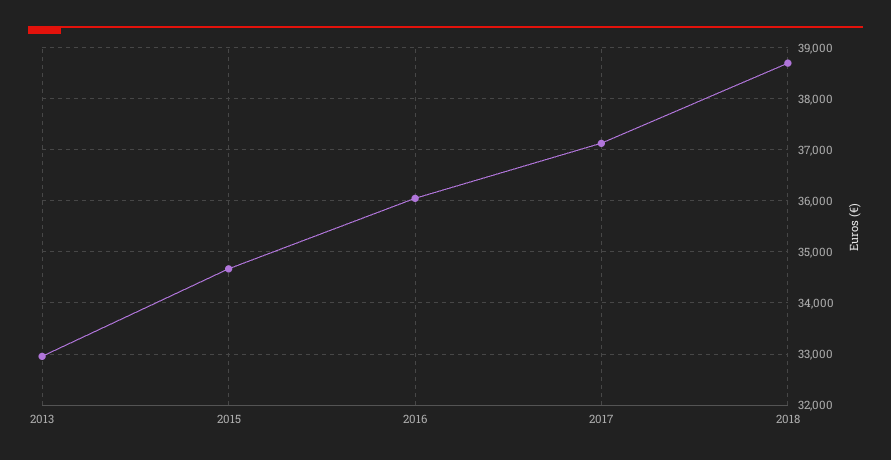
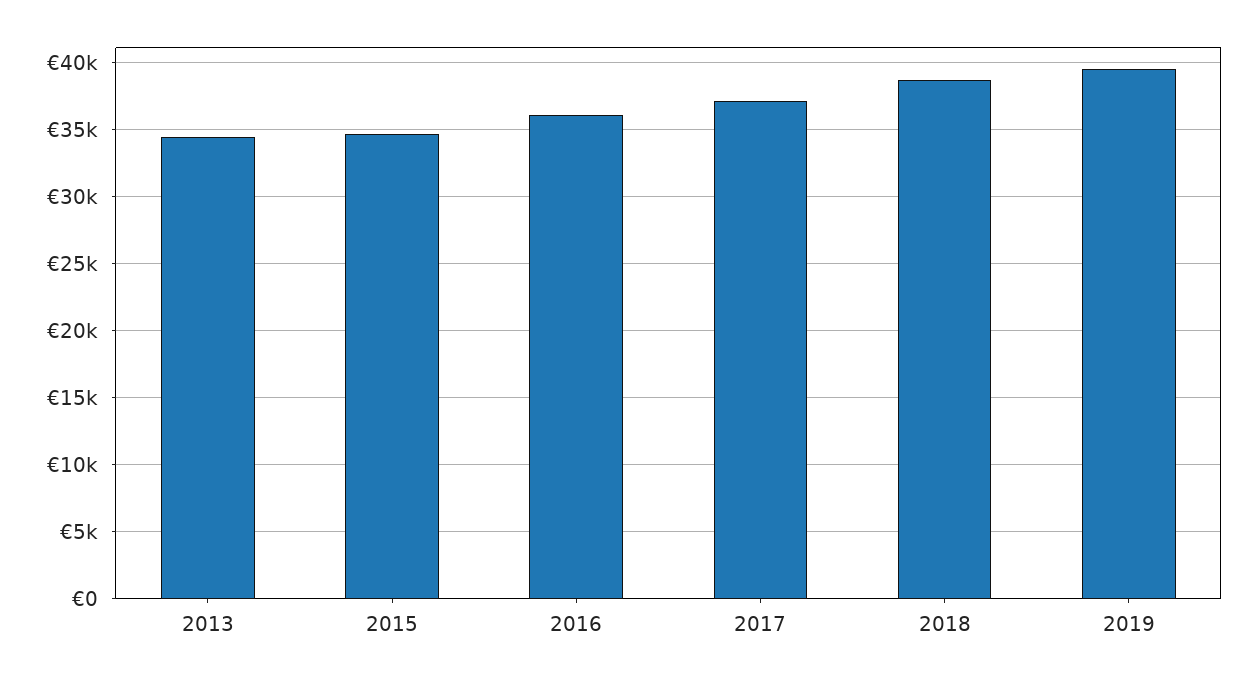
2013: 33000 -> 34500
2019: none -> 39500

